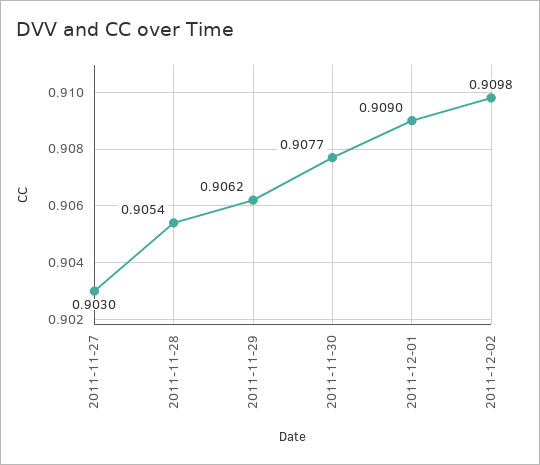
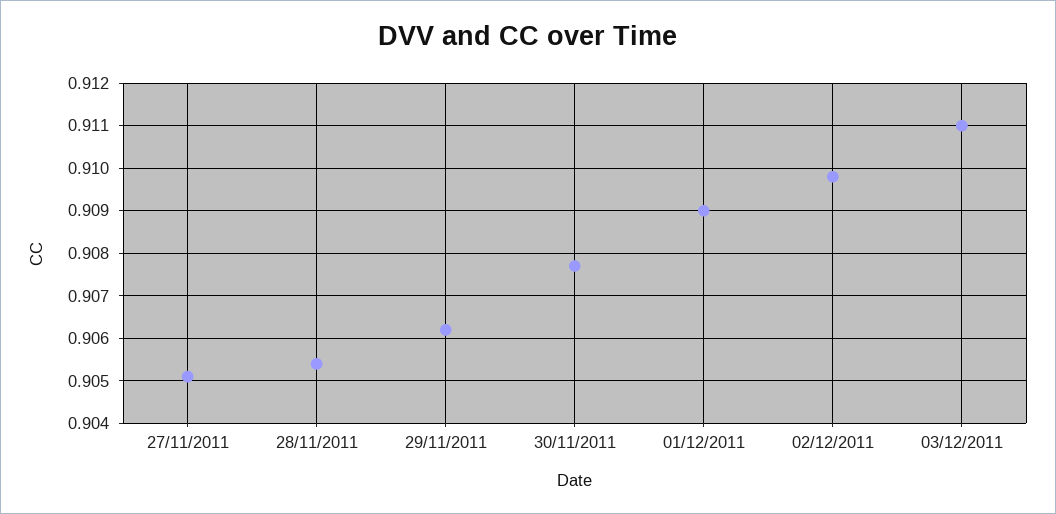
2011-11-27: 0.903 -> 0.905
03/12/2011: none -> 0.911

